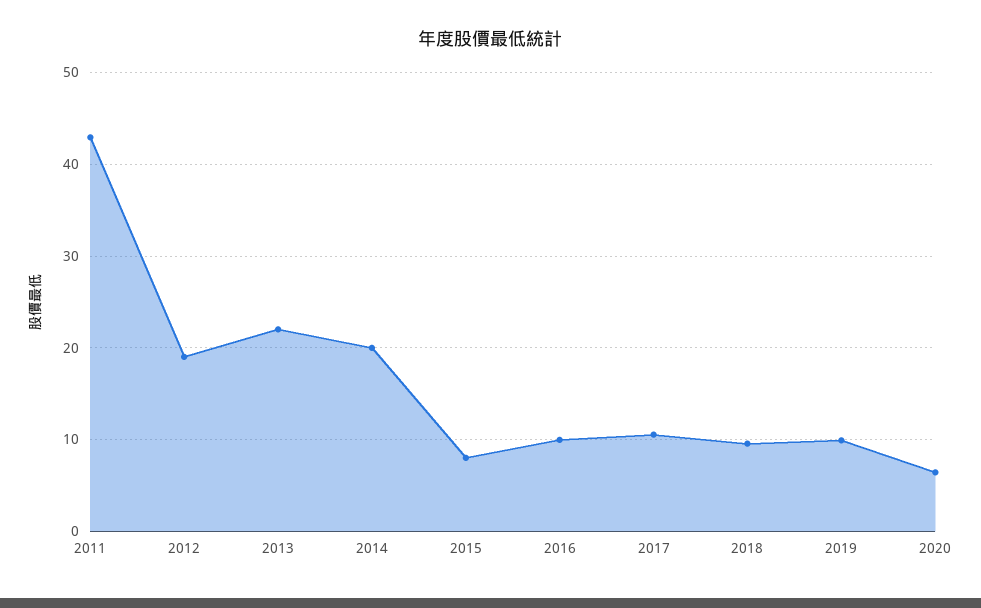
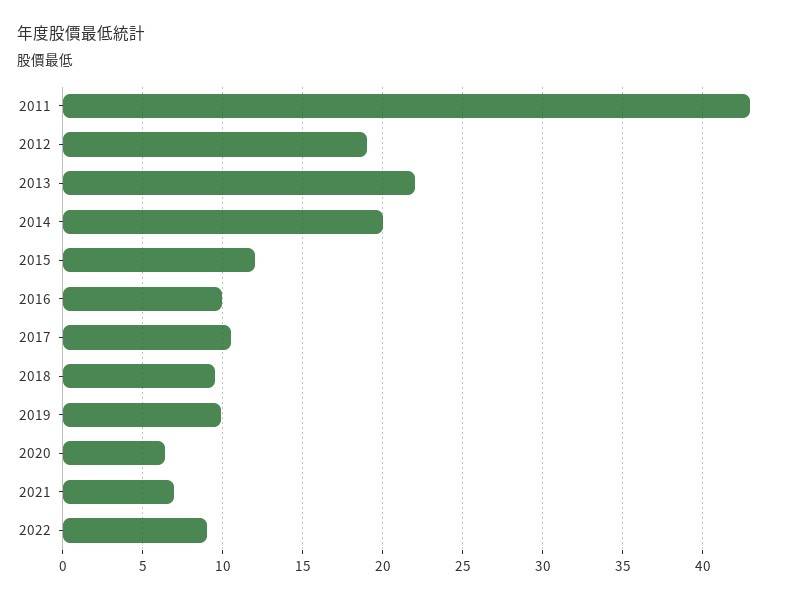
2015: 8 -> 12
2021: none -> 7
2022: none -> 9

